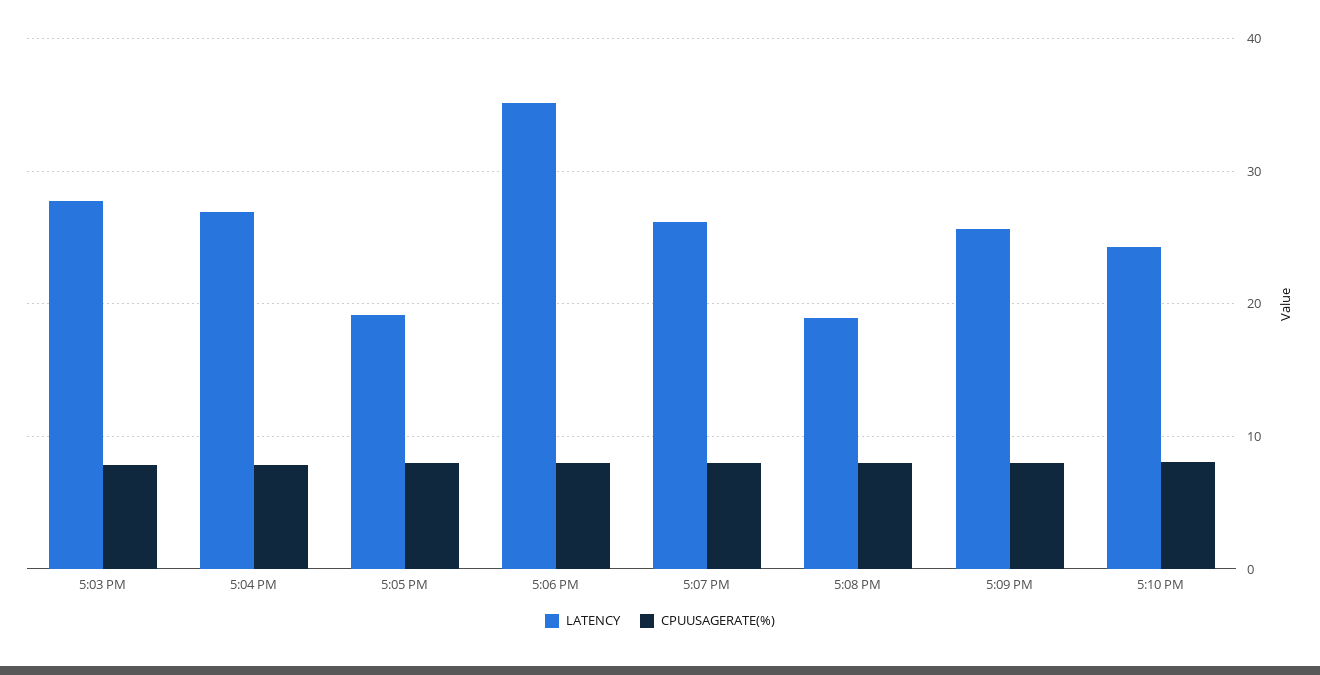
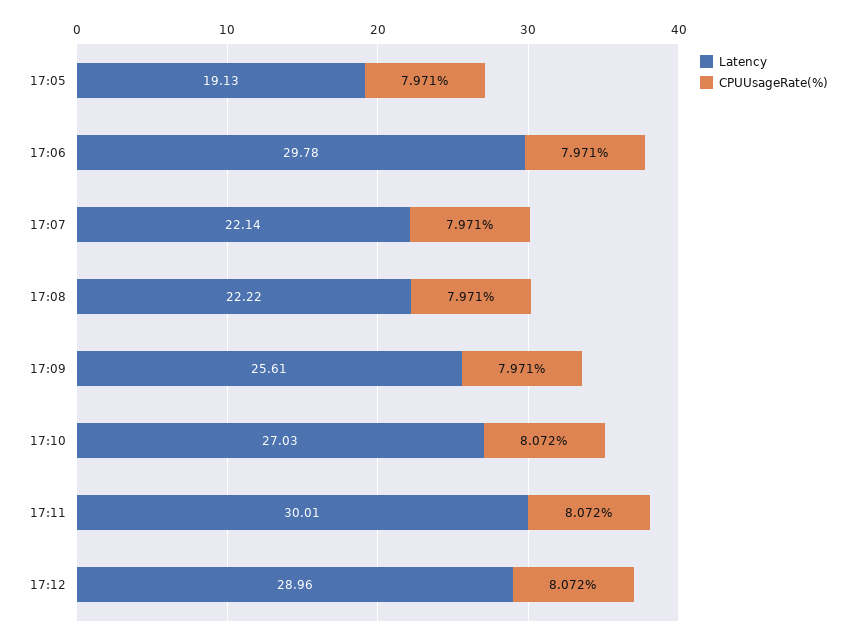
LATENCY, 5:03 PM: 28 -> none
CPUUSAGERATE(%), 5:03 PM: 8 -> none
LATENCY, 5:04 PM: 27 -> none
CPUUSAGERATE(%), 5:04 PM: 8 -> none
LATENCY, 5:06 PM: 35 -> 29.78
LATENCY, 5:07 PM: 26 -> 22.14
LATENCY, 5:08 PM: 19 -> 22.22
LATENCY, 5:10 PM: 24 -> 27.03
LATENCY, 17:11: none -> 30.01
CPUUSAGERATE(%), 17:11: none -> 8.072
LATENCY, 17:12: none -> 28.96
CPUUSAGERATE(%), 17:12: none -> 8.072

